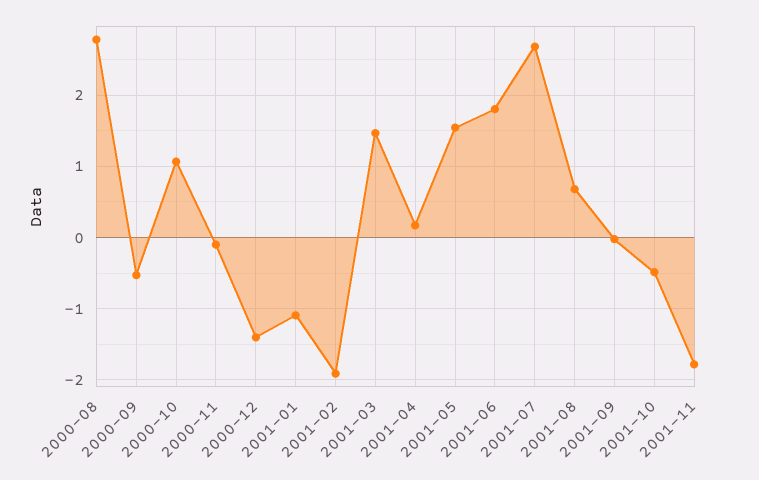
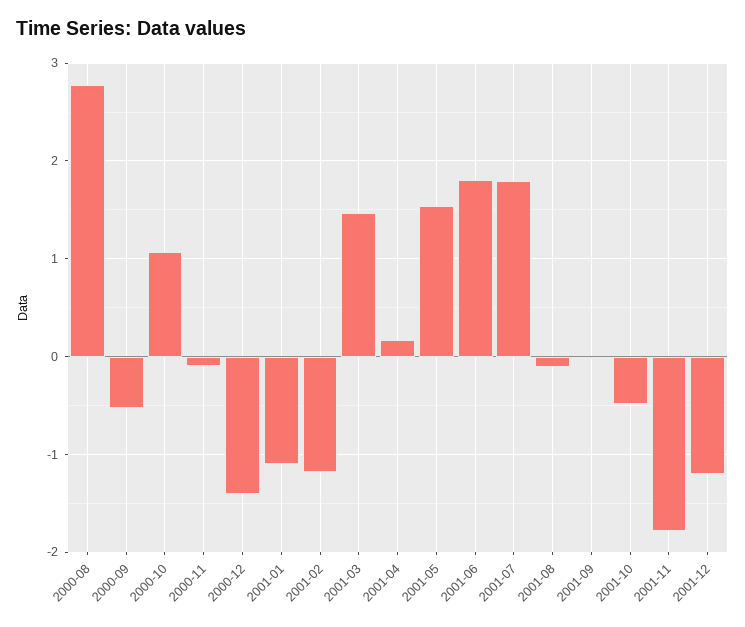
2001-02: -1.9 -> -1.2
2001-07: 2.7 -> 1.8
2001-08: 0.7 -> -0.1
2001-12: none -> -1.2

